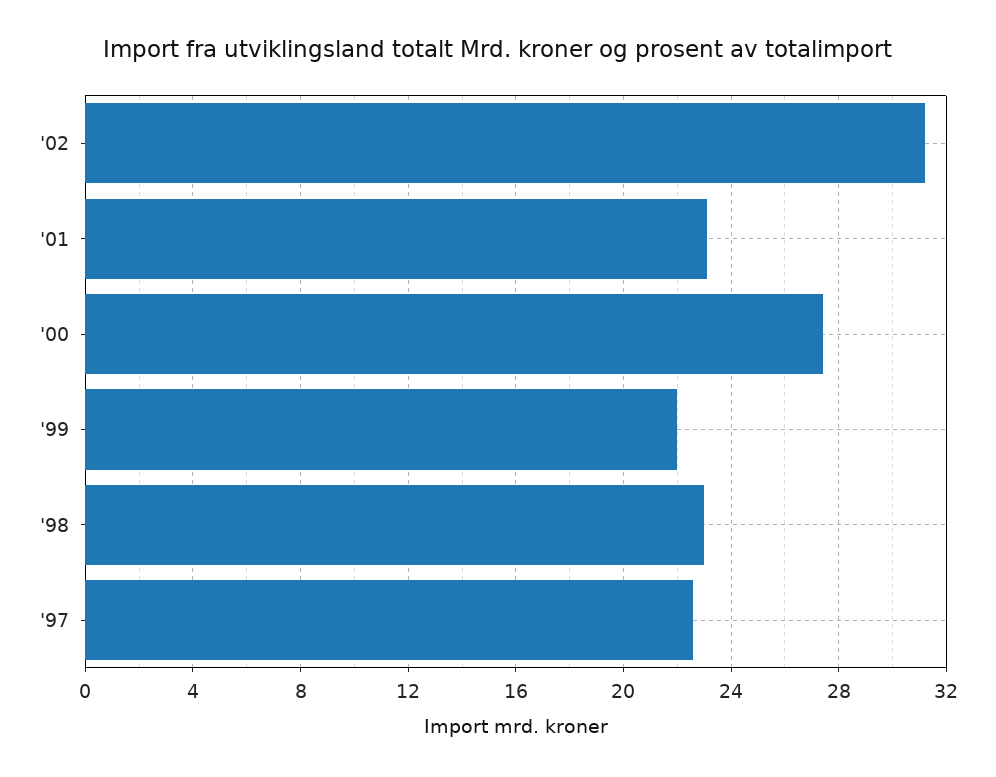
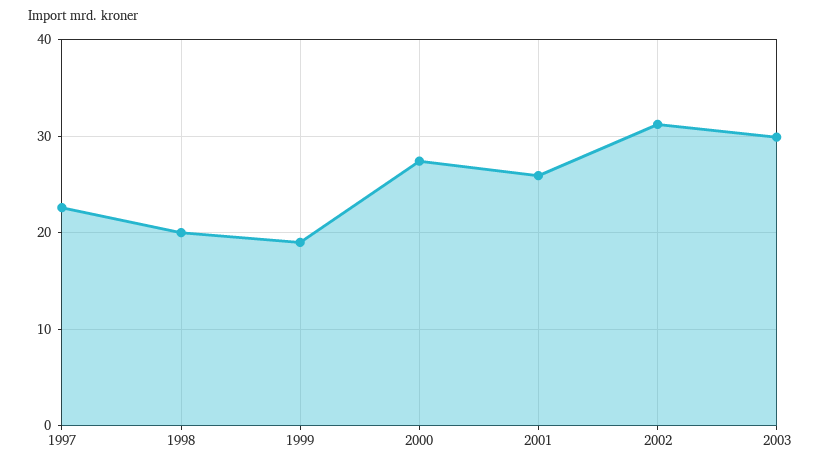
'01: 23 -> 26
'99: 22 -> 19
'98: 23 -> 20
2003: none -> 30

